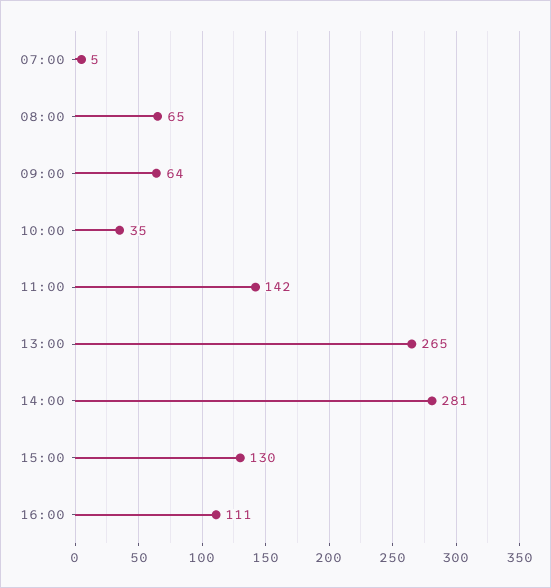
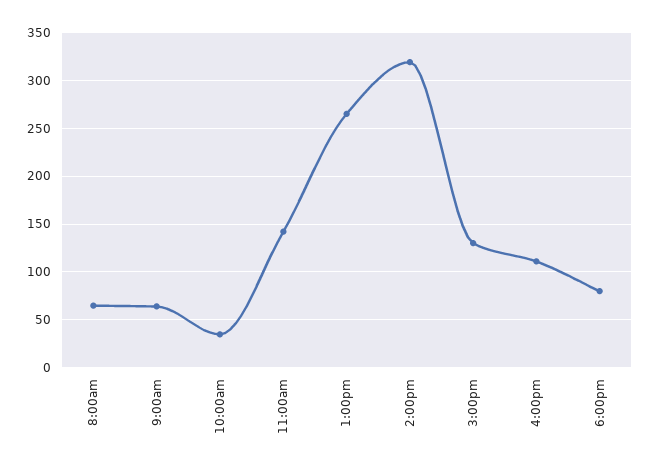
07:00: 5 -> none
14:00: 281 -> 320
6:00pm: none -> 80

